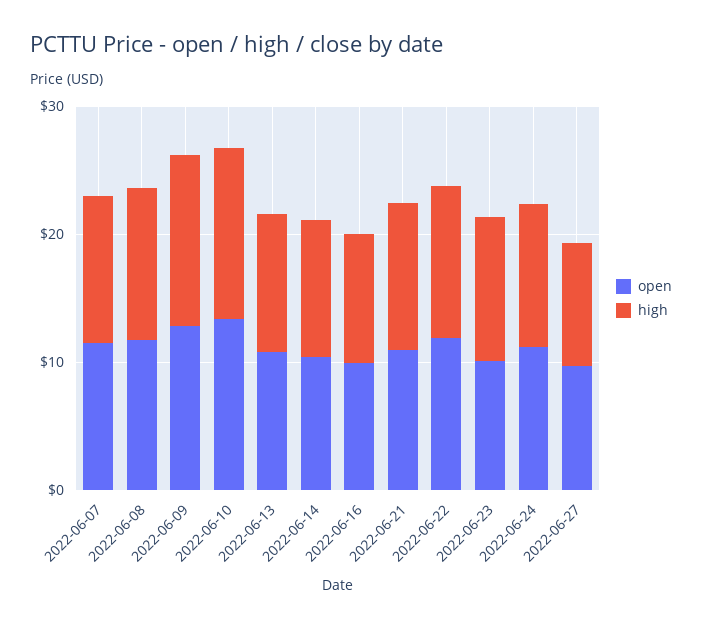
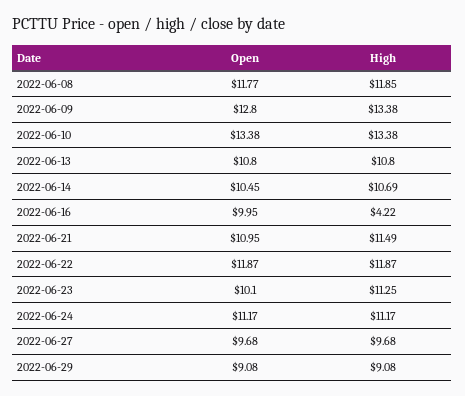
open, 2022-06-07: 12 -> none
high, 2022-06-07: 12 -> none
high, 2022-06-16: 10 -> 4.22
open, 2022-06-29: none -> 9.08
high, 2022-06-29: none -> 9.08

